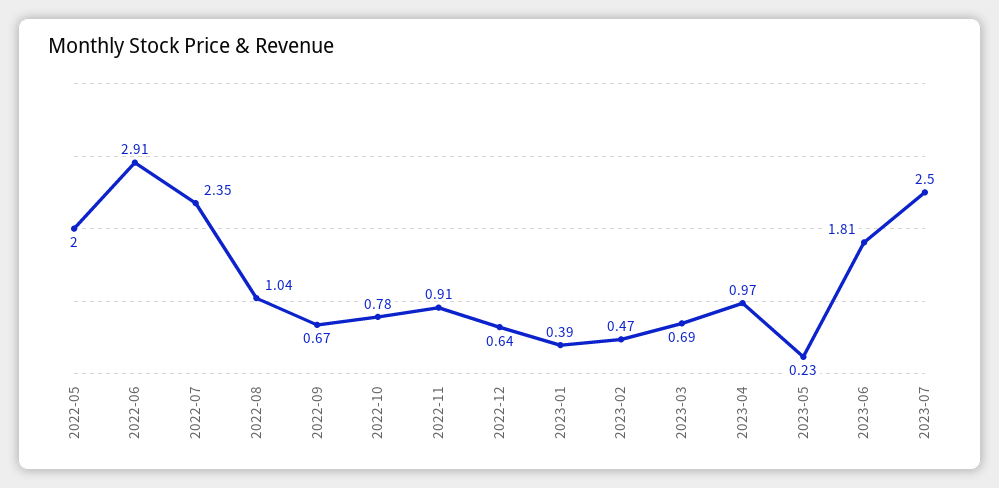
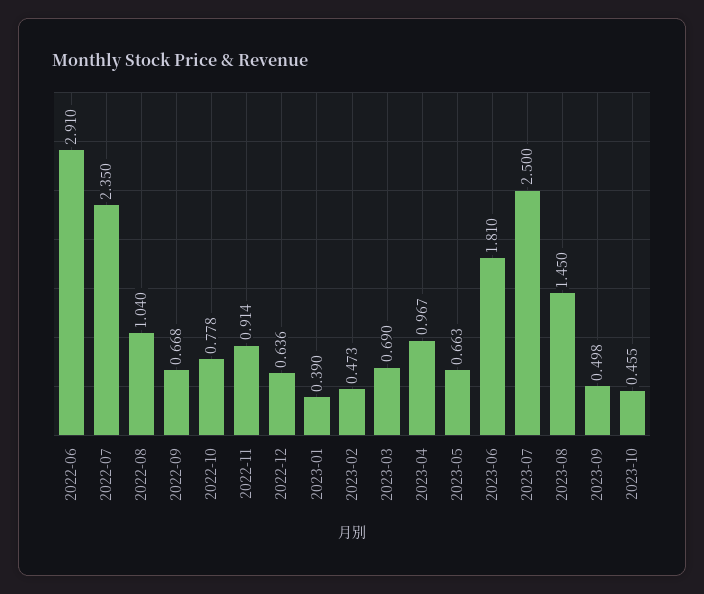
2022-05: 2 -> none
2023-05: 0.23 -> 0.663
2023-08: none -> 1.45
2023-09: none -> 0.498
2023-10: none -> 0.455

